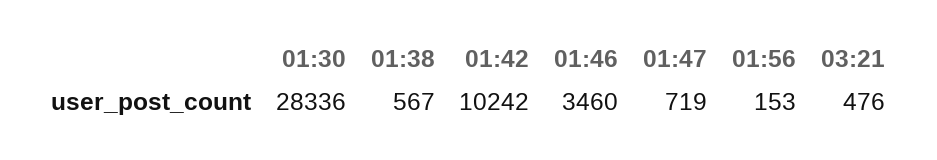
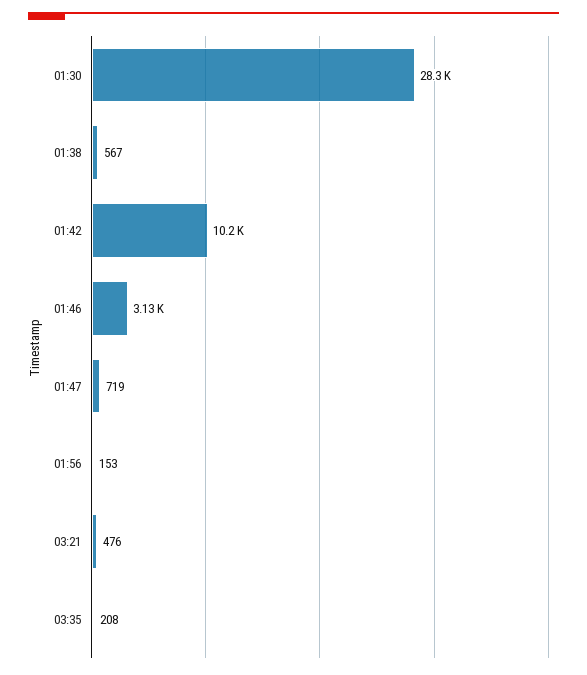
01:46: 3460 -> 3130
03:35: none -> 208

